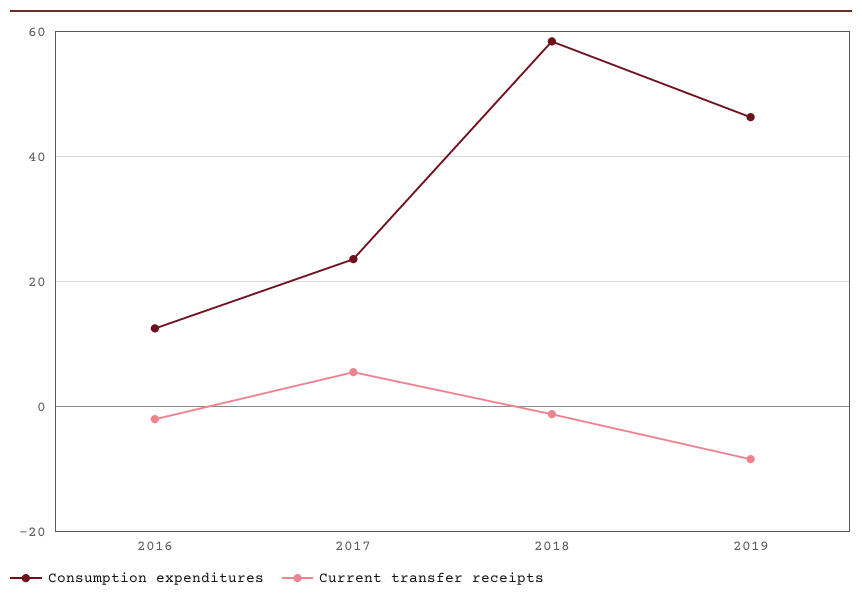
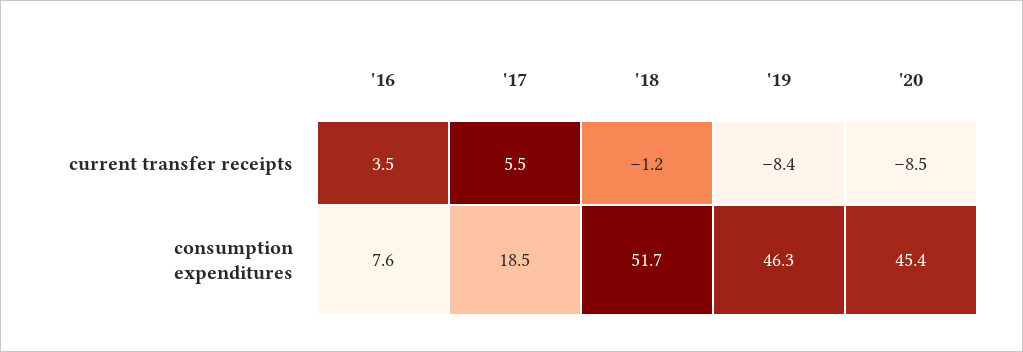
Consumption expenditures, 2016: 12 -> 7.6
Current transfer receipts, 2016: -2 -> 3.5
Consumption expenditures, 2017: 24 -> 18.5
Consumption expenditures, 2018: 58 -> 51.7
Current transfer receipts, '20: none -> -8.5
Consumption expenditures, '20: none -> 45.4

